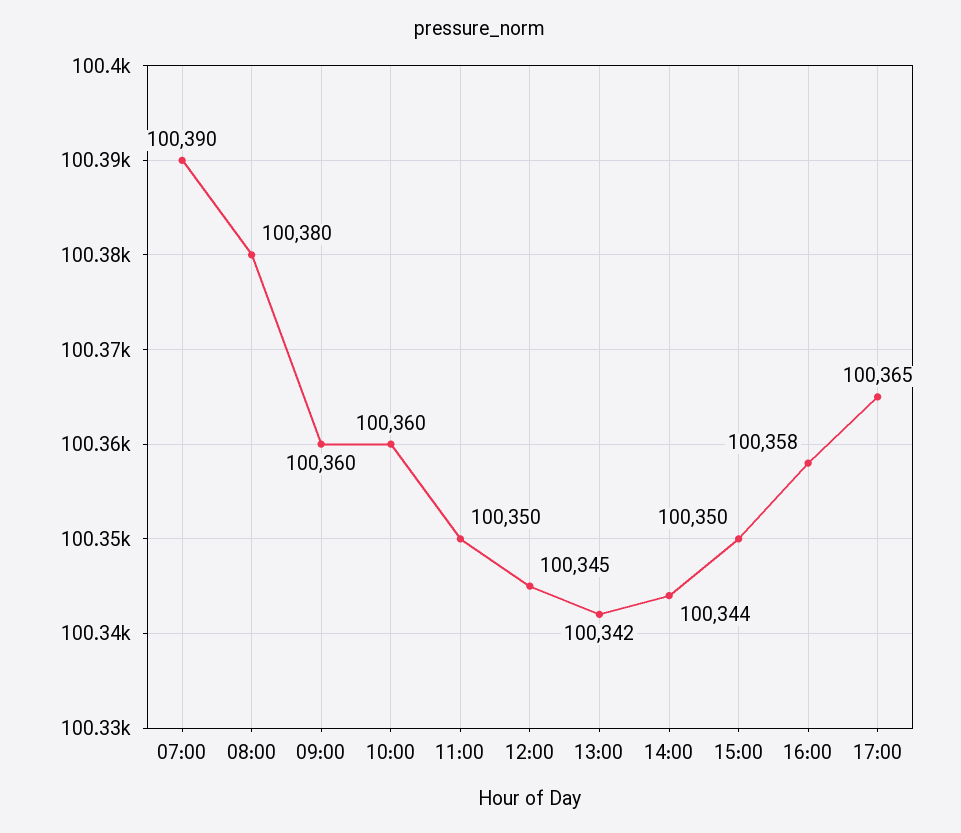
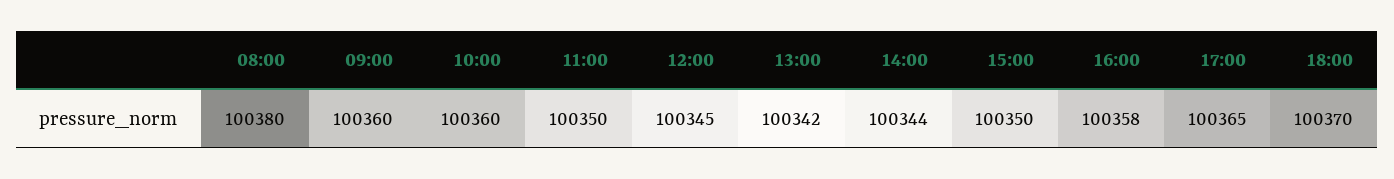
07:00: 100390 -> none
18:00: none -> 100370

